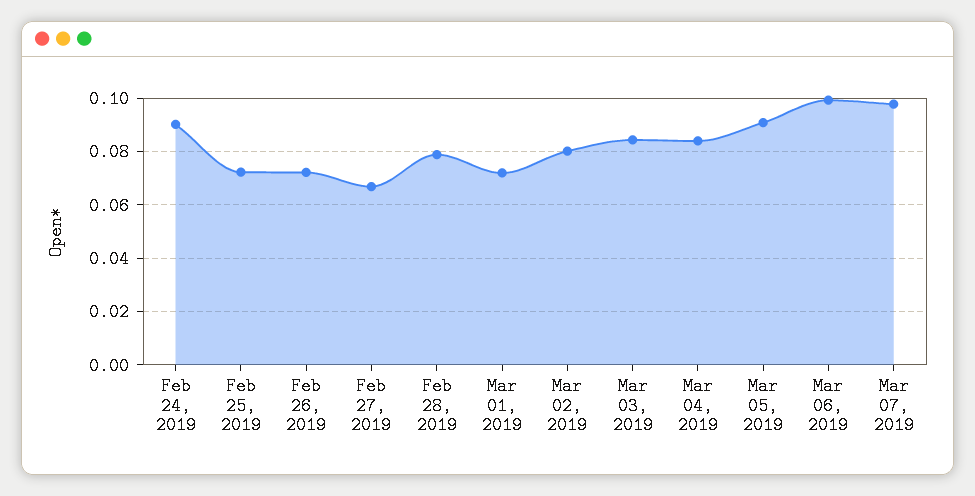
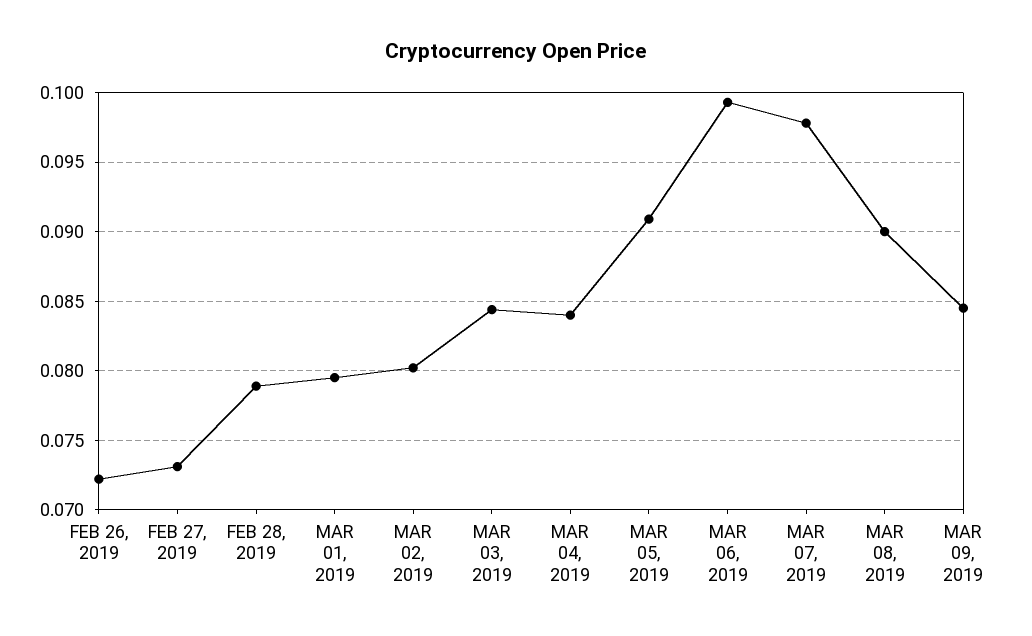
Feb 24, 2019: 0.09 -> none
Feb 25, 2019: 0.0725 -> none
Feb 27, 2019: 0.0675 -> 0.073
Mar 01, 2019: 0.0725 -> 0.0795
MAR 08, 2019: none -> 0.09
MAR 09, 2019: none -> 0.0845

